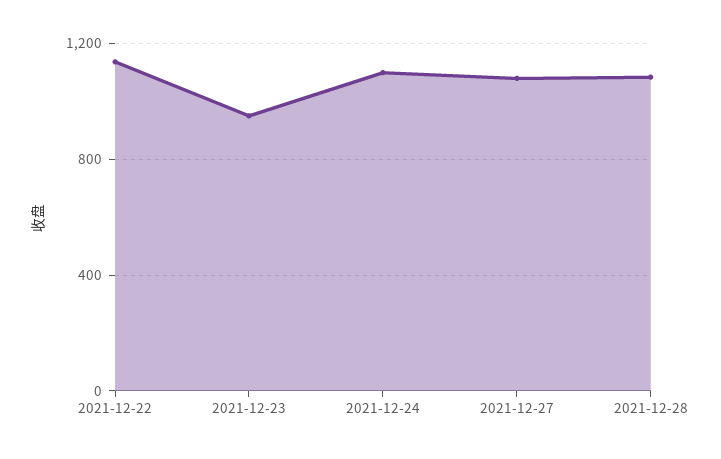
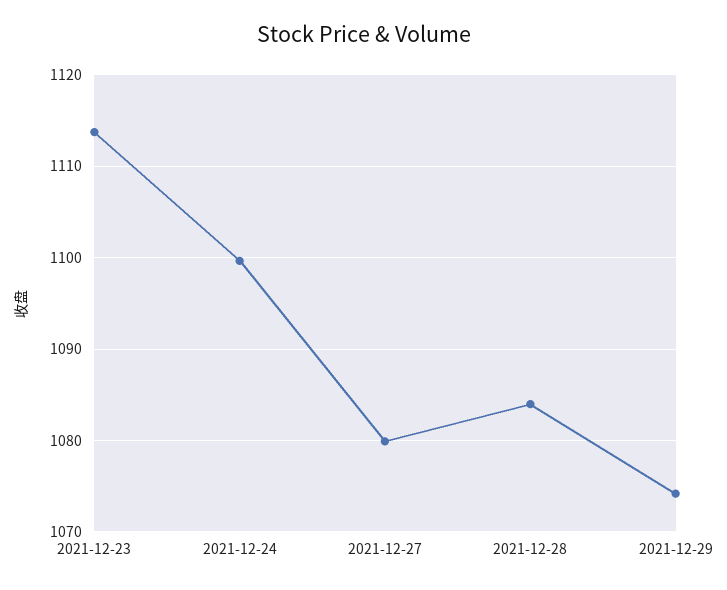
2021-12-22: 1150 -> none
2021-12-23: 950 -> 1114
2021-12-29: none -> 1074

